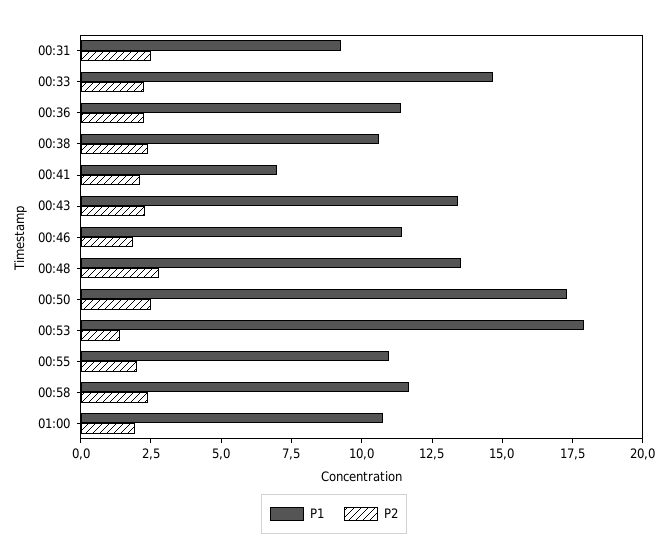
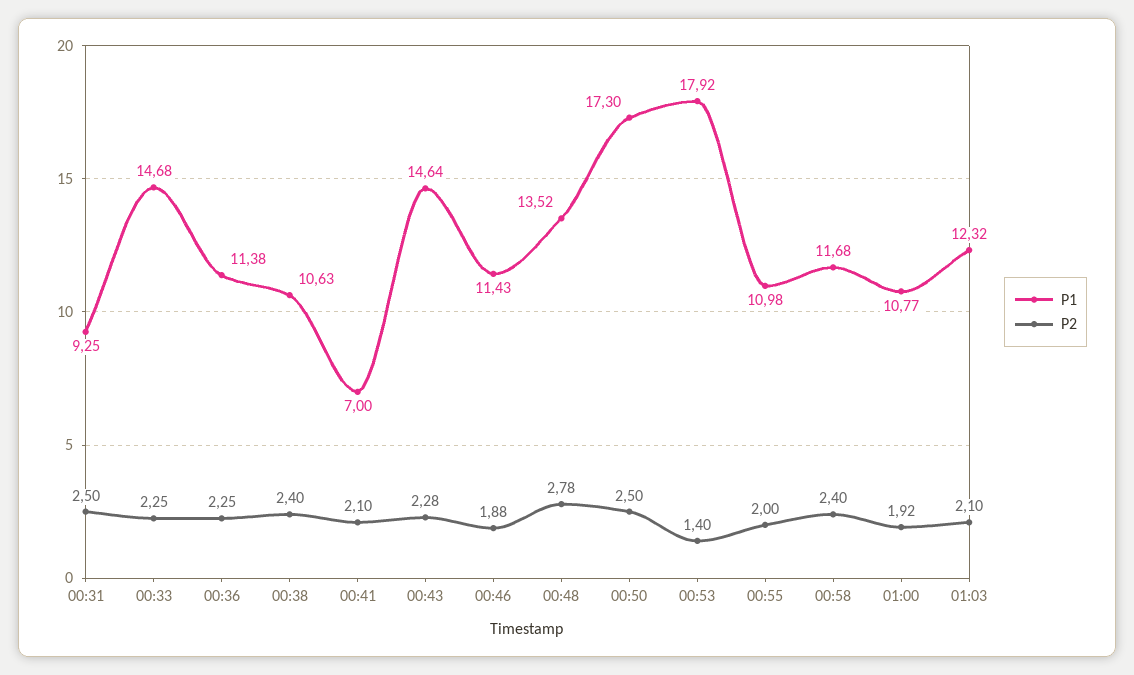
P1, 00:43: 13.5 -> 14.64
P1, 01:03: none -> 12.32
P2, 01:03: none -> 2.1

